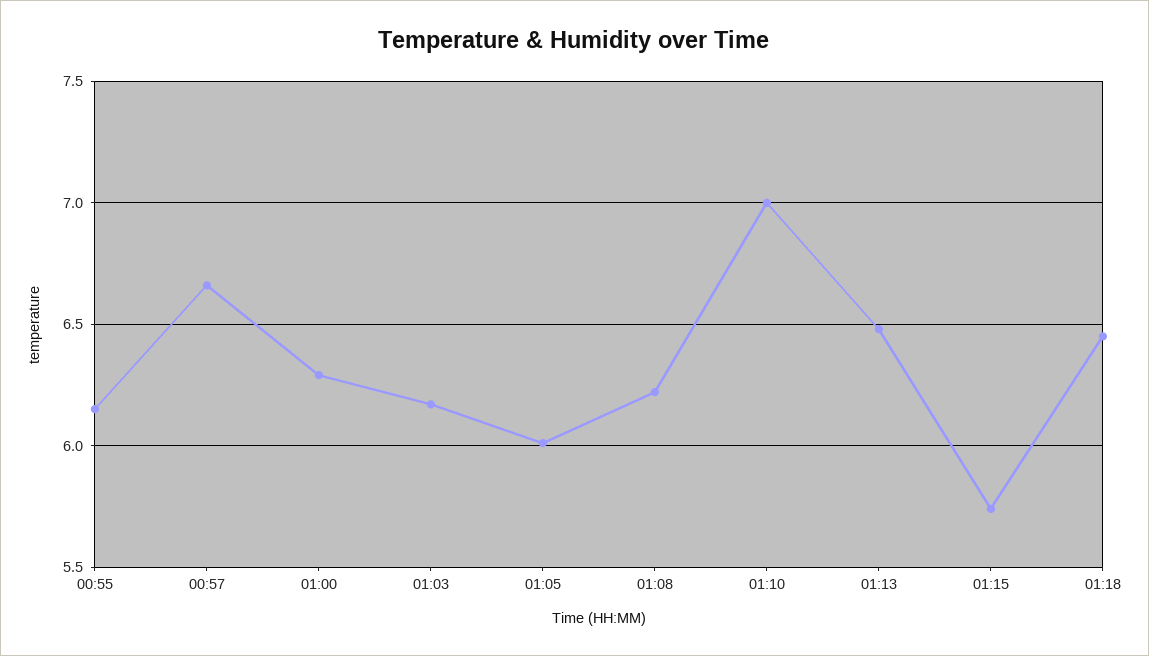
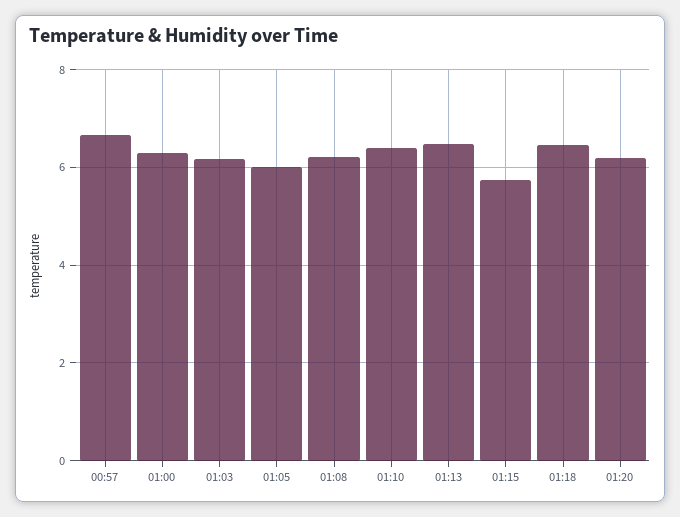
00:55: 6.15 -> none
01:10: 7 -> 6.4
01:20: none -> 6.2

